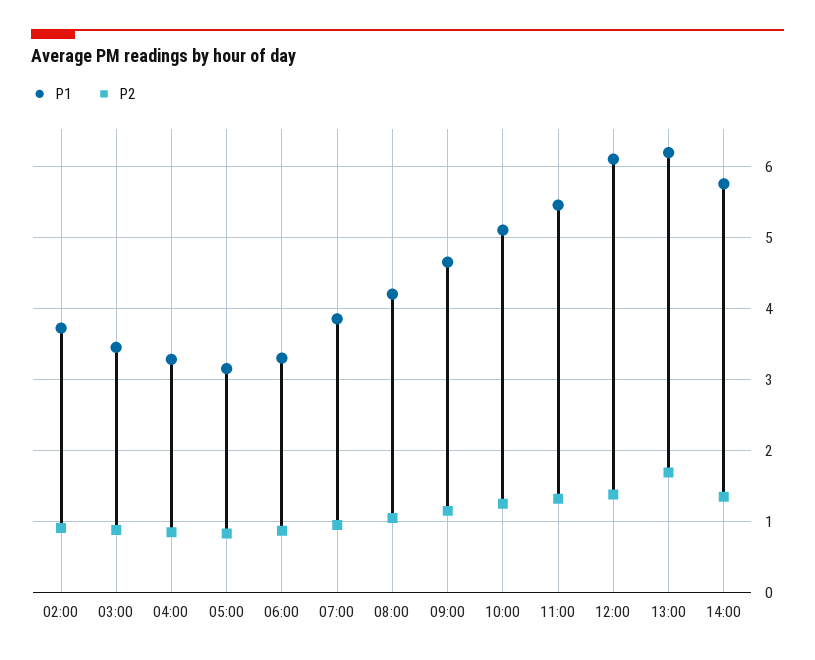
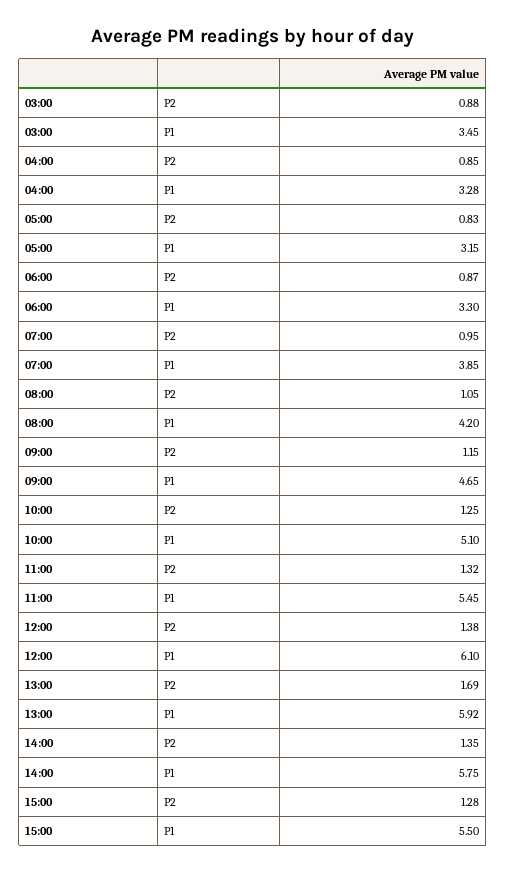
P1, 02:00: 3.7 -> none
P2, 02:00: 0.9 -> none
P1, 13:00: 6.2 -> 5.92
P2, 15:00: none -> 1.28
P1, 15:00: none -> 5.5

